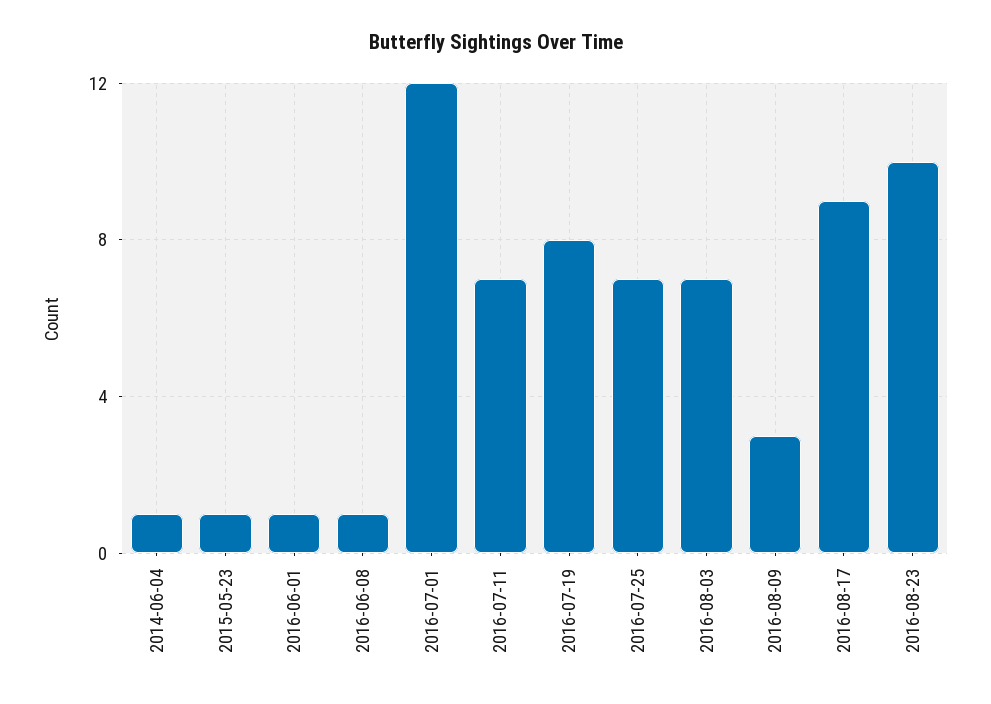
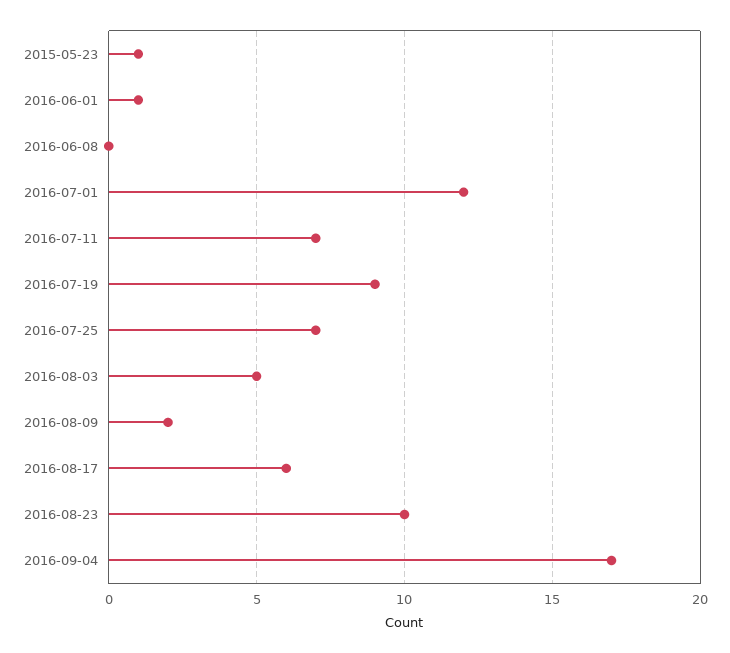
2014-06-04: 1 -> none
2016-06-08: 1 -> 0
2016-07-19: 8 -> 9
2016-08-03: 7 -> 5
2016-08-09: 3 -> 2
2016-08-17: 9 -> 6
2016-09-04: none -> 17

